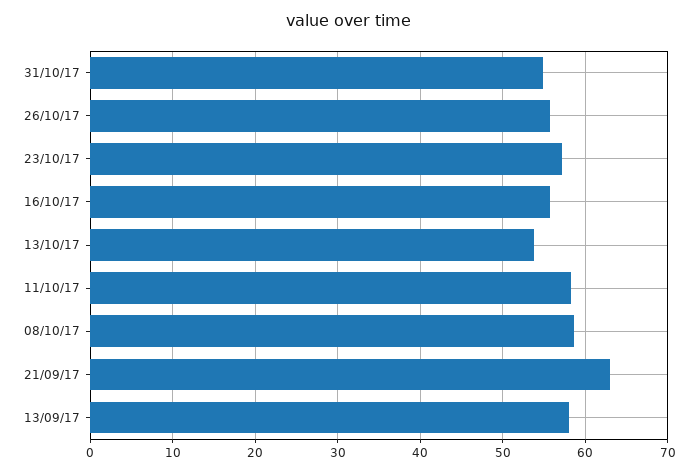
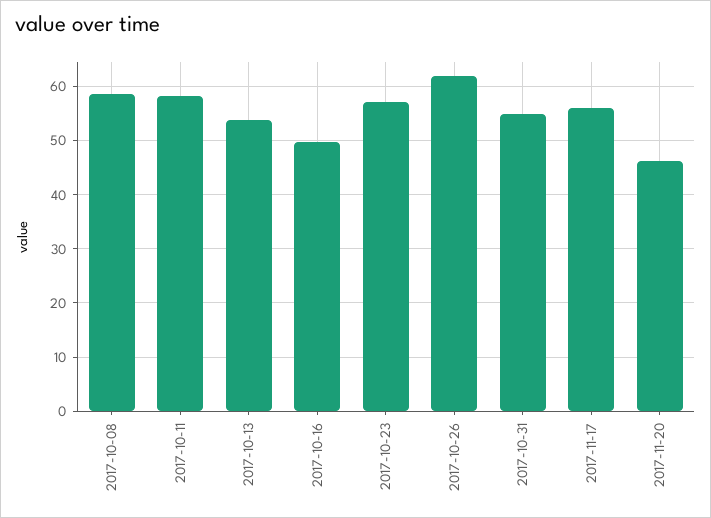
26/10/17: 56 -> 62
16/10/17: 56 -> 50
21/09/17: 63 -> none
13/09/17: 58 -> none
2017-11-17: none -> 56
2017-11-20: none -> 46

